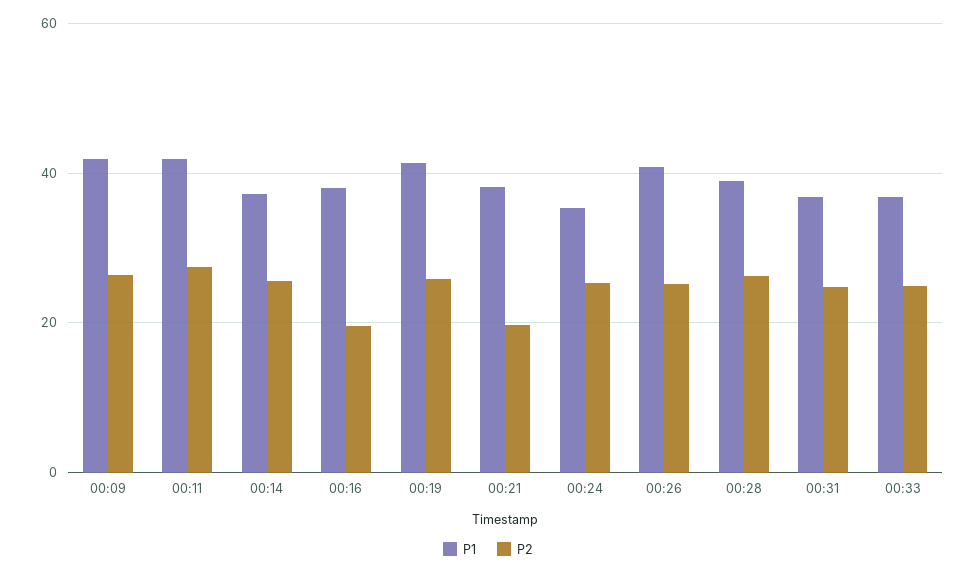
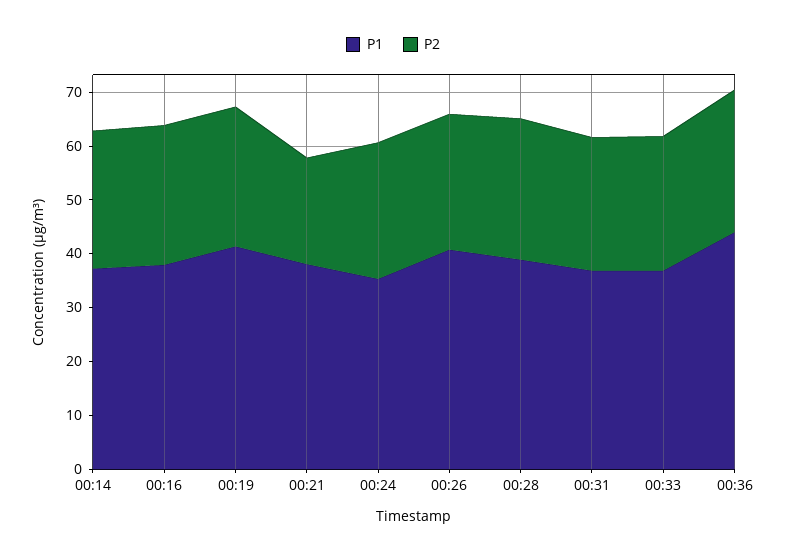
P1, 00:09: 42 -> none
P2, 00:09: 26 -> none
P1, 00:11: 42 -> none
P2, 00:11: 28 -> none
P2, 00:16: 20 -> 26
P1, 00:36: none -> 44
P2, 00:36: none -> 26

